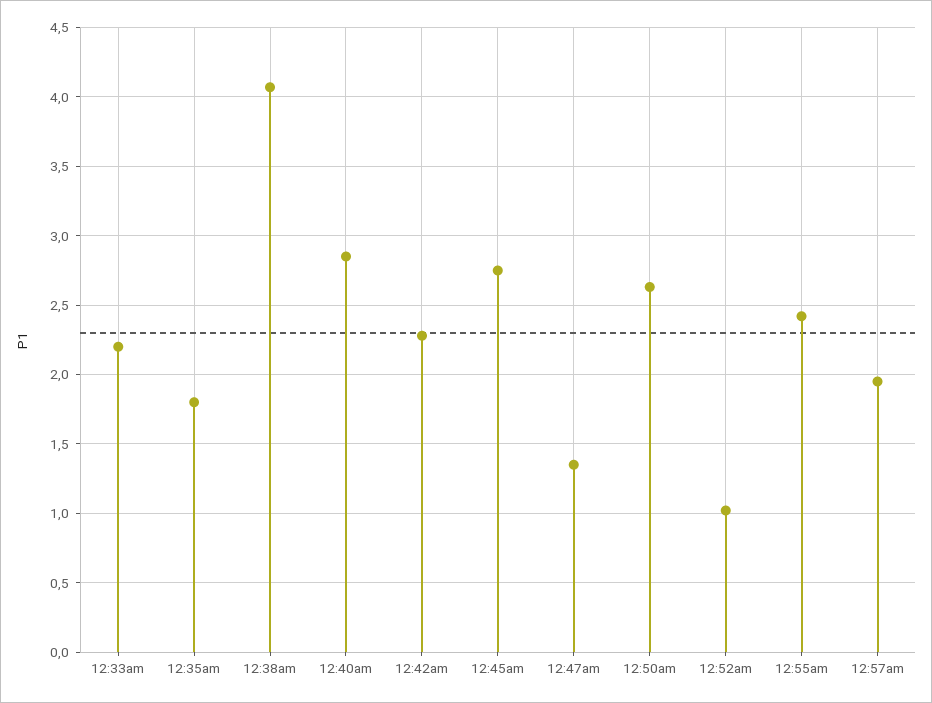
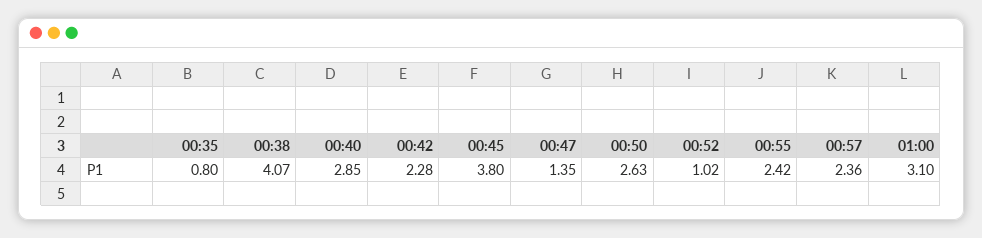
12:33am: 2.2 -> none
12:35am: 1.8 -> 0.8
12:45am: 2.75 -> 3.8
12:57am: 1.95 -> 2.36
01:00: none -> 3.1

